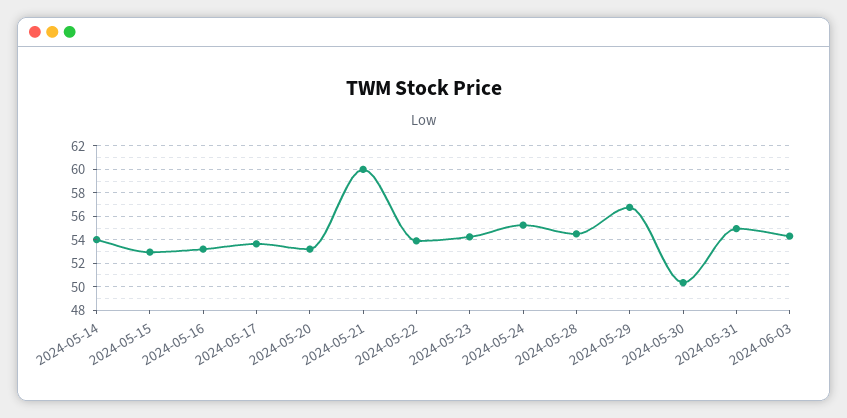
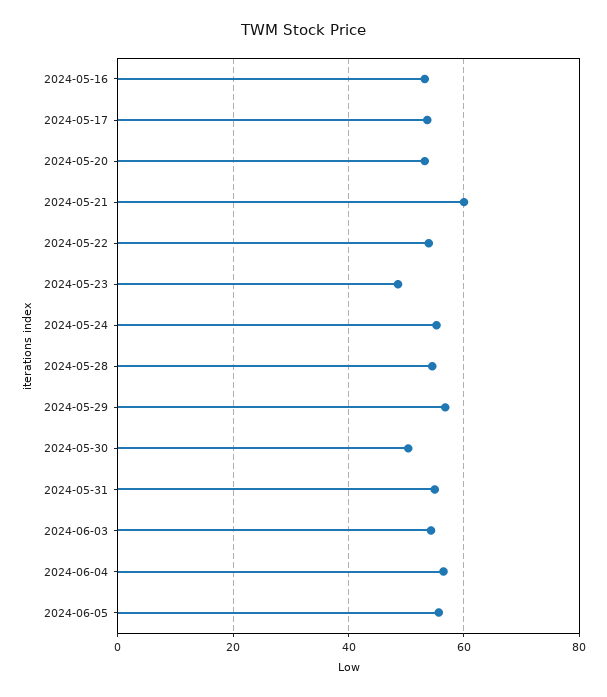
2024-05-14: 54 -> none
2024-05-15: 53 -> none
2024-05-23: 54 -> 48
2024-06-04: none -> 56
2024-06-05: none -> 56

